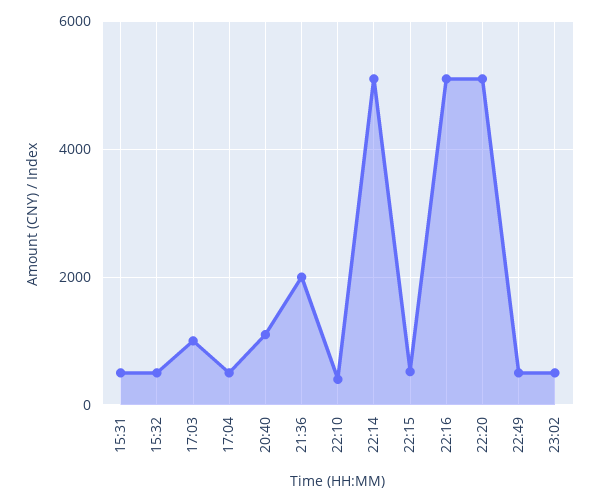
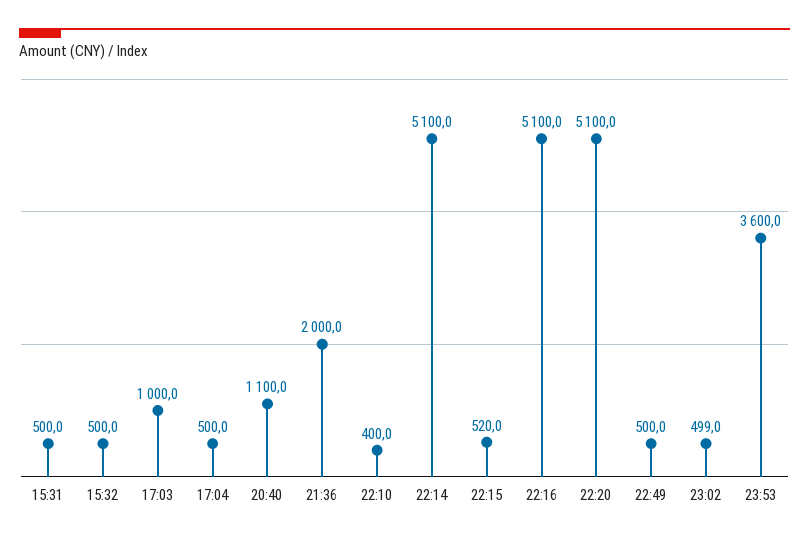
23:53: none -> 3600

